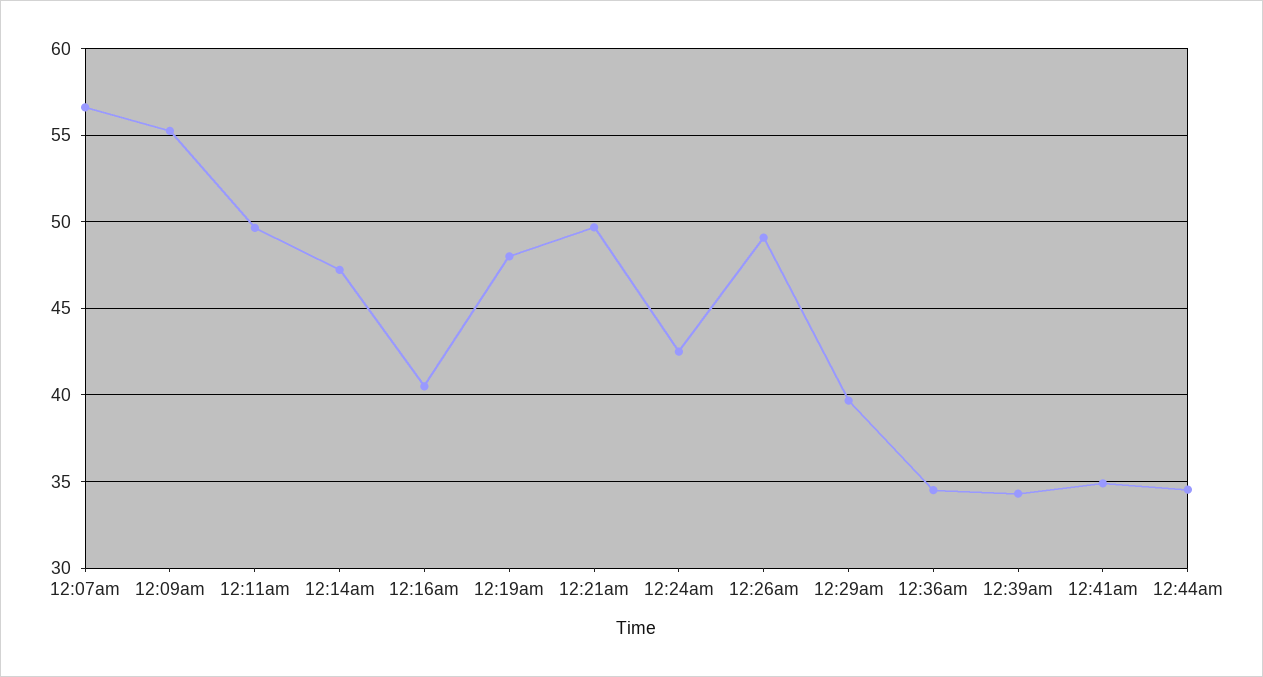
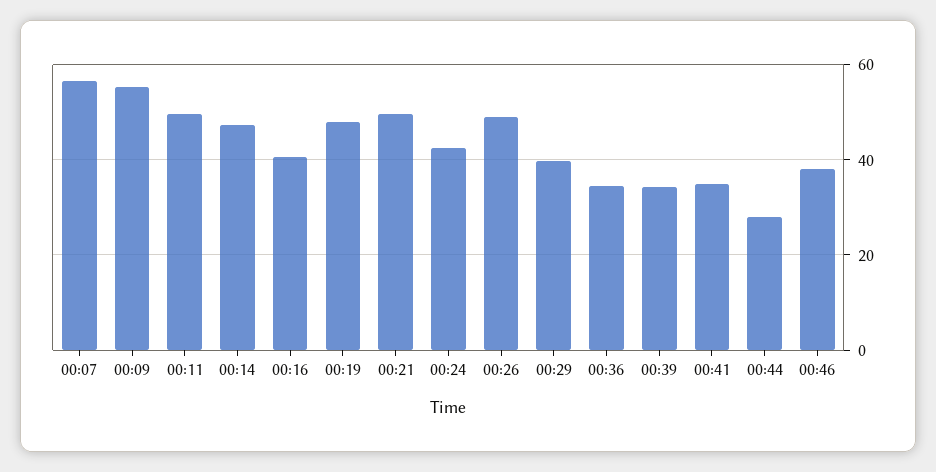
12:44am: 34.5 -> 28
00:46: none -> 38

